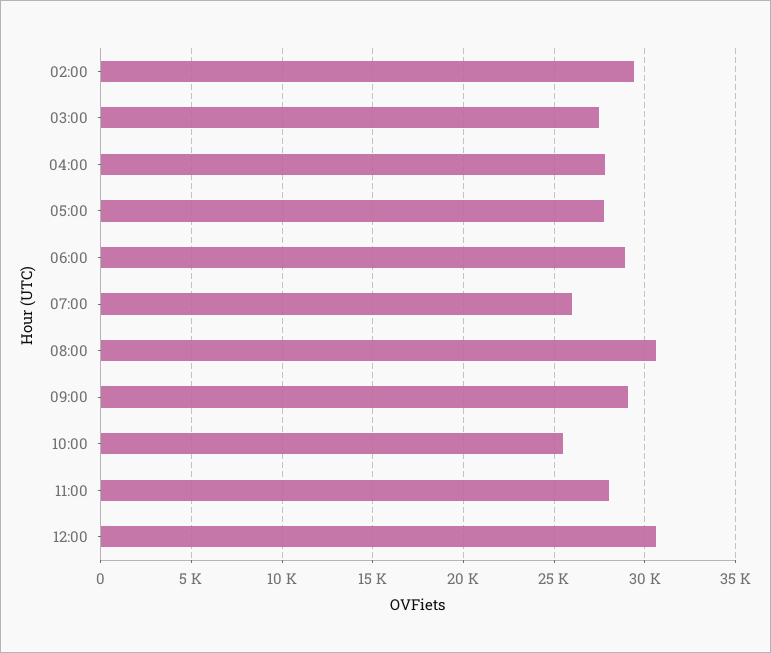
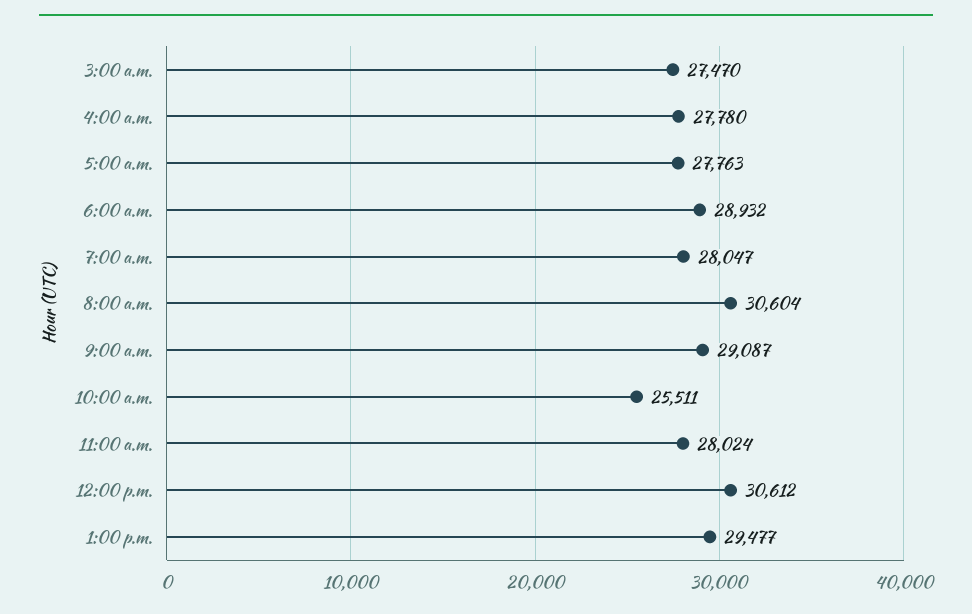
02:00: 29500 -> none
07:00: 26000 -> 28047
1:00 p.m.: none -> 29477

